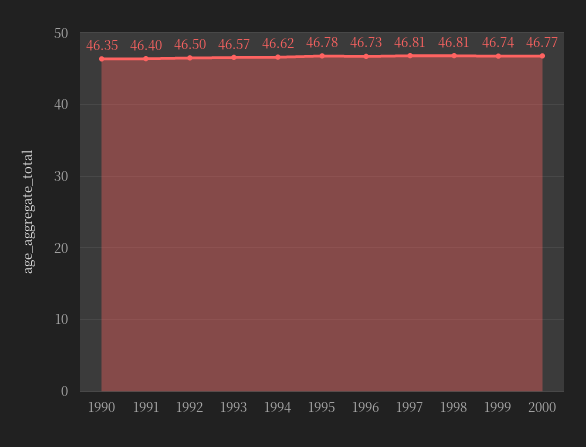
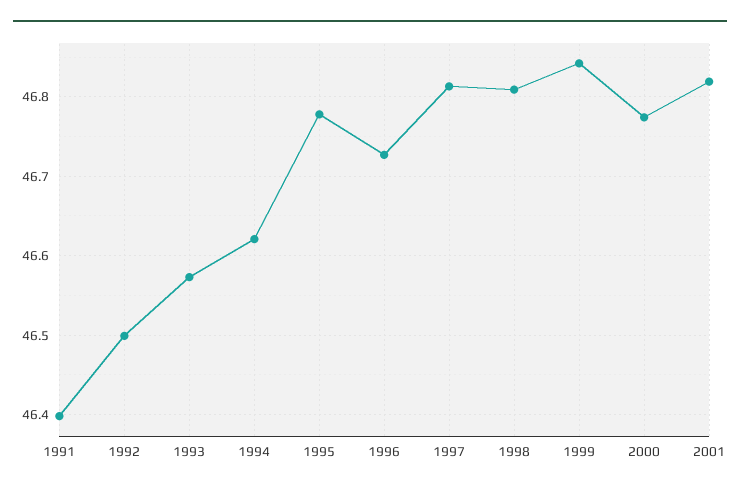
1990: 46.35 -> none
1999: 46.74 -> 46.84
2001: none -> 46.82

